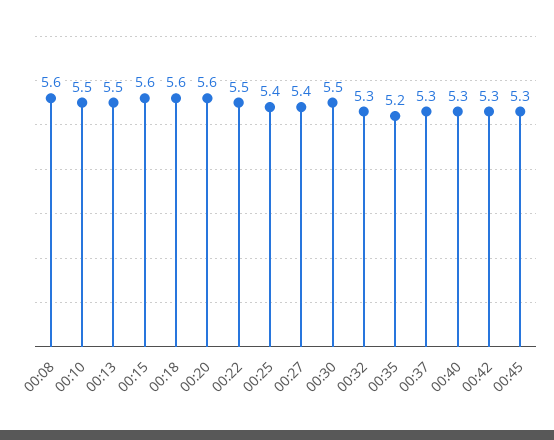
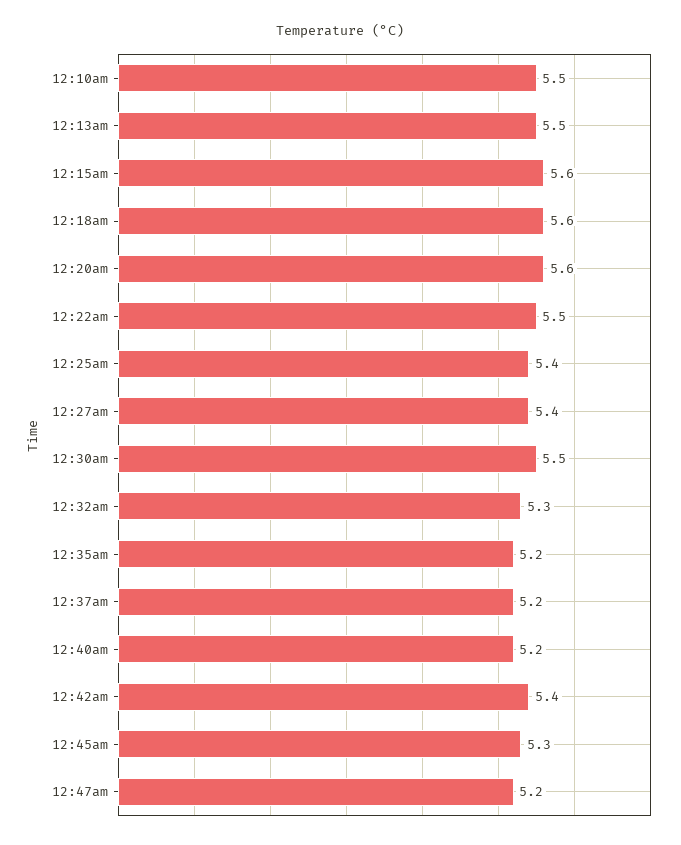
00:08: 5.6 -> none
00:37: 5.3 -> 5.2
00:40: 5.3 -> 5.2
00:42: 5.3 -> 5.4
12:47am: none -> 5.2

